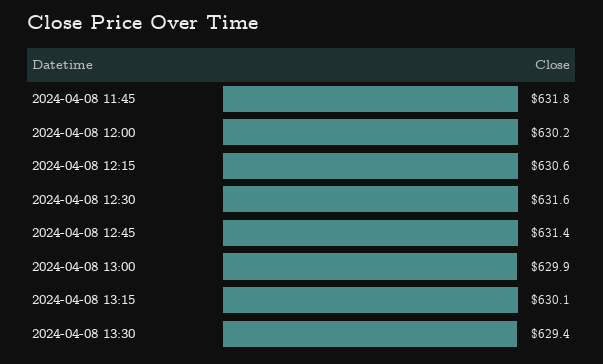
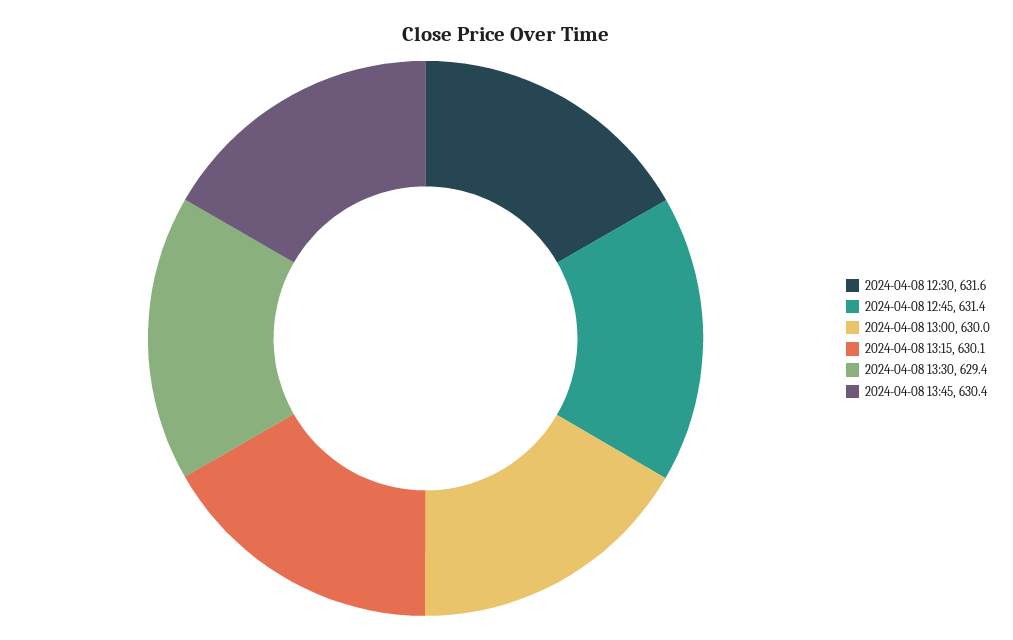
2024-04-08 11:45: 631.8 -> none
2024-04-08 12:00: 630.2 -> none
2024-04-08 12:15: 630.6 -> none
2024-04-08 13:00: 629.9 -> 630
2024-04-08 13:45: none -> 630.4

